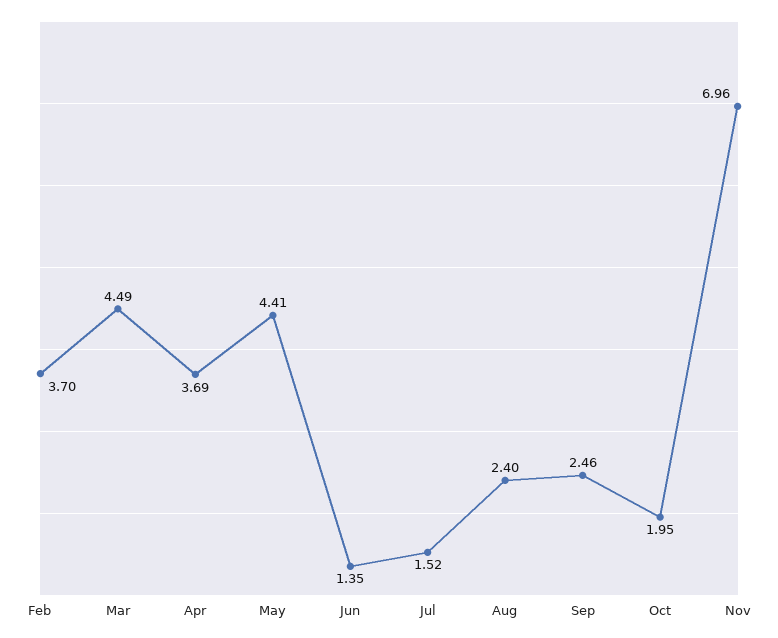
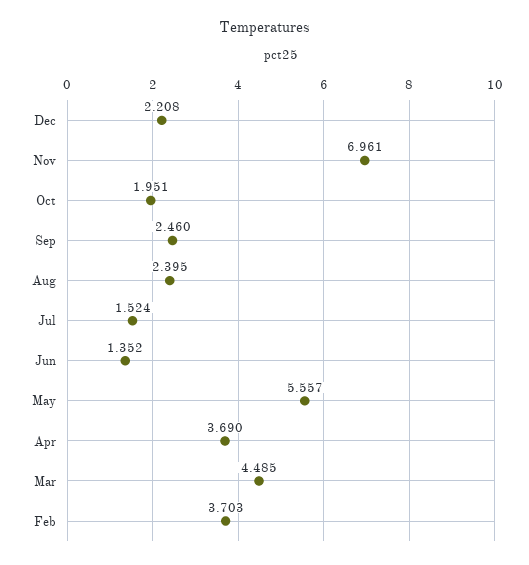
May: 4.41 -> 5.557
Dec: none -> 2.208

